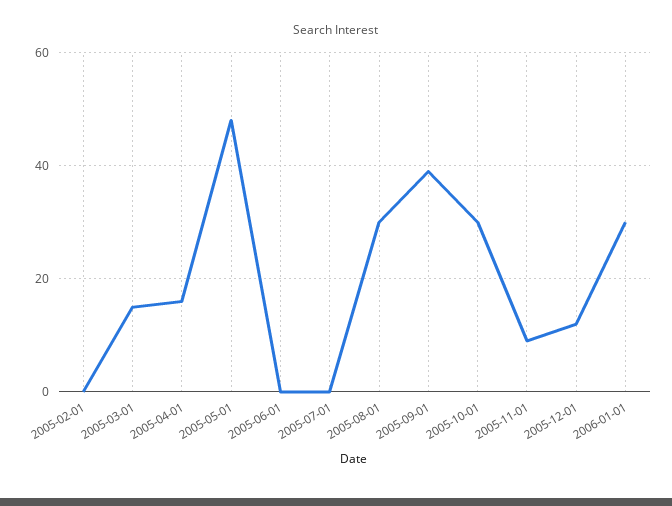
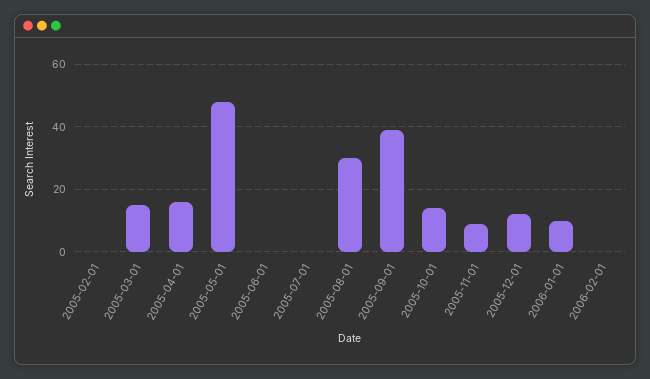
2005-10-01: 30 -> 15
2006-01-01: 30 -> 10
2006-02-01: none -> 0

